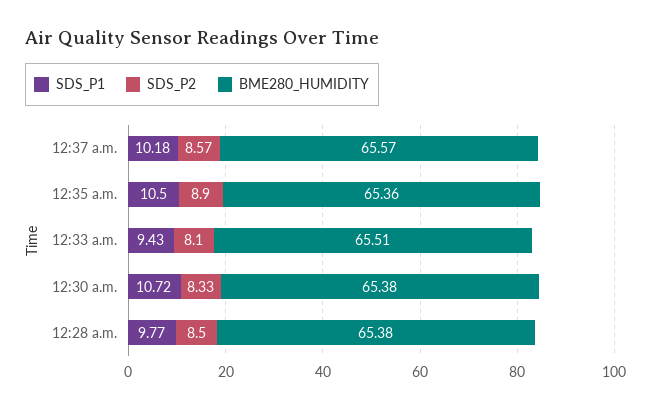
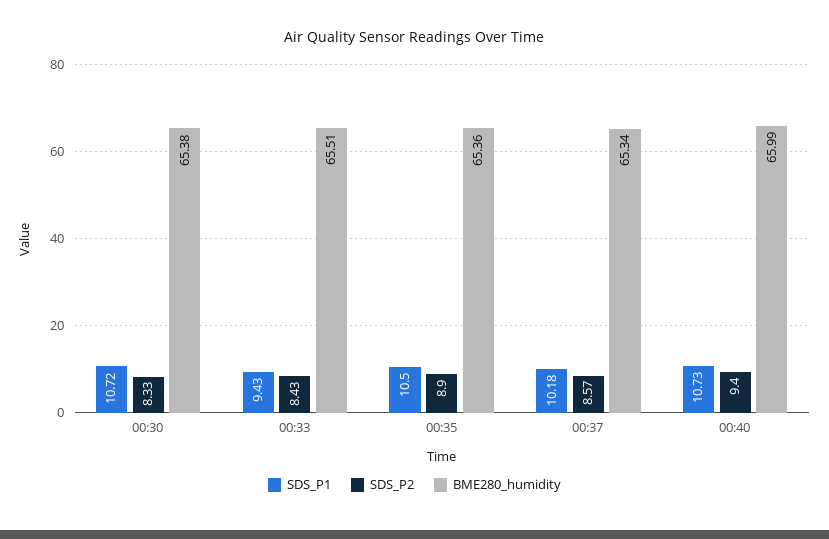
BME280_HUMIDITY, 12:37 a.m.: 65.57 -> 65.34
SDS_P2, 12:33 a.m.: 8.1 -> 8.43
SDS_P1, 12:28 a.m.: 9.77 -> none
SDS_P2, 12:28 a.m.: 8.5 -> none
BME280_HUMIDITY, 12:28 a.m.: 65.38 -> none
SDS_P1, 00:40: none -> 10.73
SDS_P2, 00:40: none -> 9.4
BME280_HUMIDITY, 00:40: none -> 65.99

